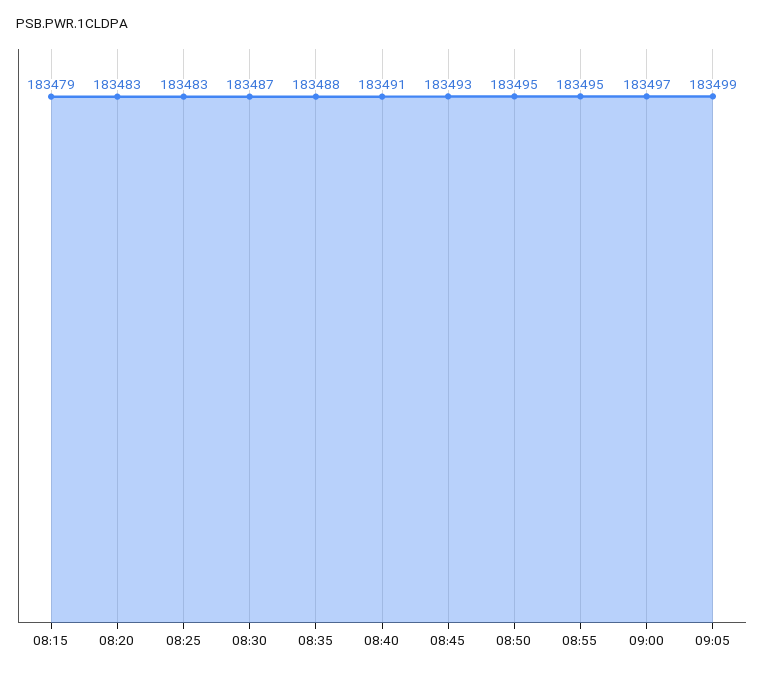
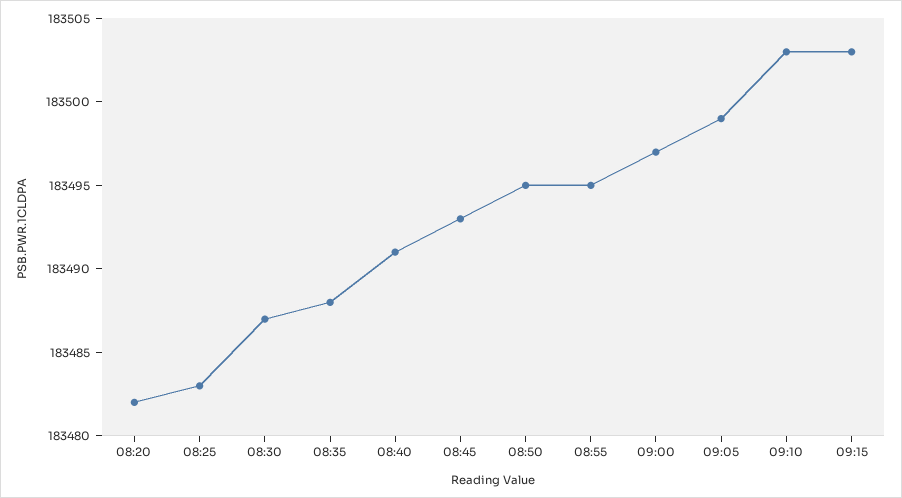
08:15: 183479 -> none
08:20: 183483 -> 183482
09:10: none -> 183503
09:15: none -> 183503

